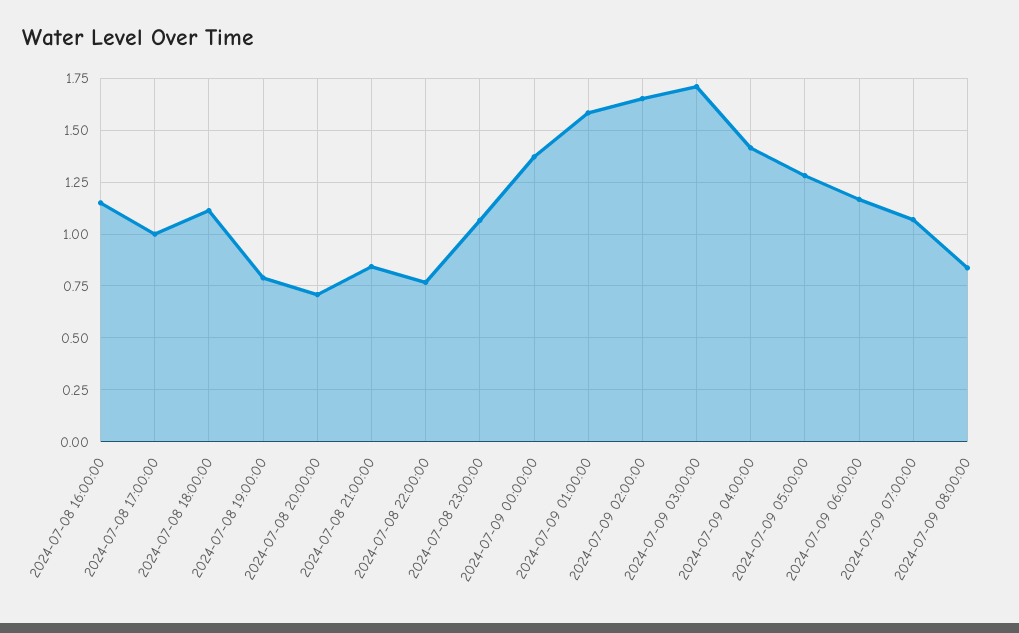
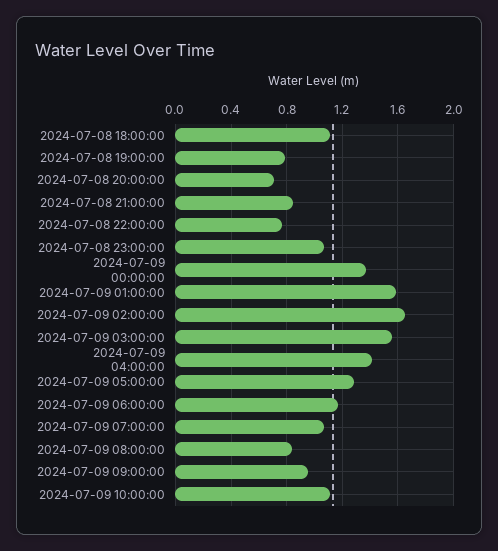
2024-07-08 16:00:00: 1.15 -> none
2024-07-08 17:00:00: 1 -> none
2024-07-09 03:00:00: 1.7 -> 1.55
2024-07-09 09:00:00: none -> 0.95
2024-07-09 10:00:00: none -> 1.1

